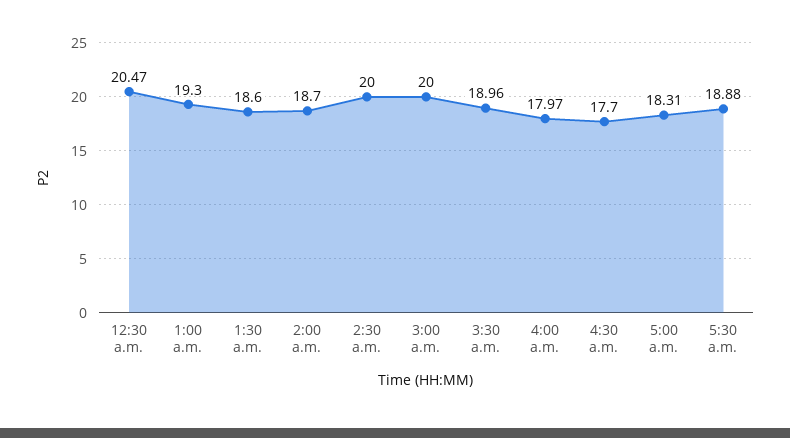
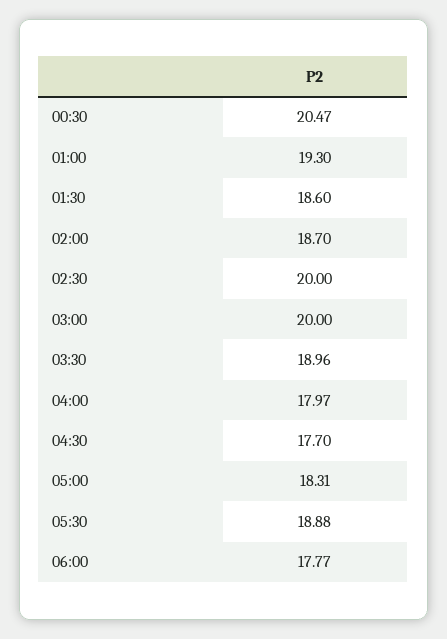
06:00: none -> 17.77

